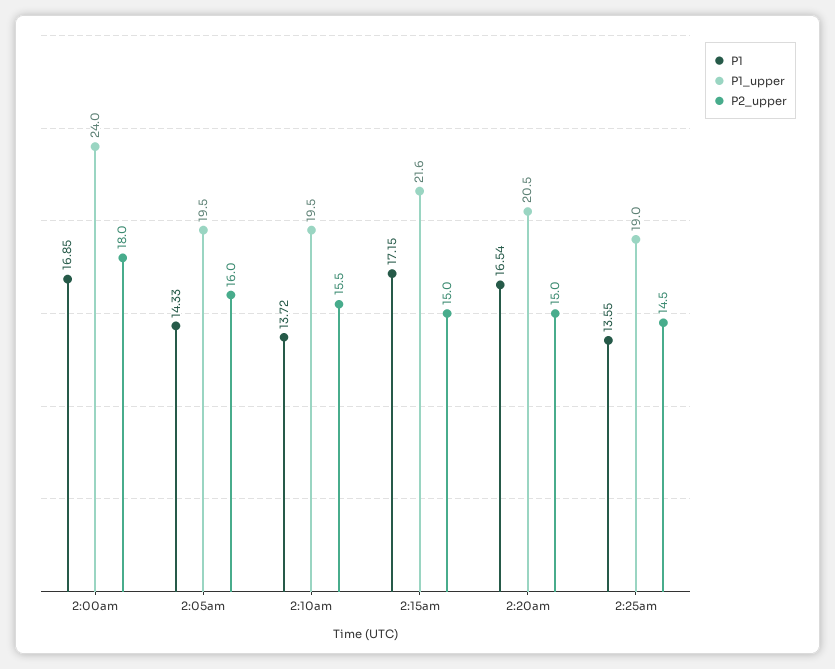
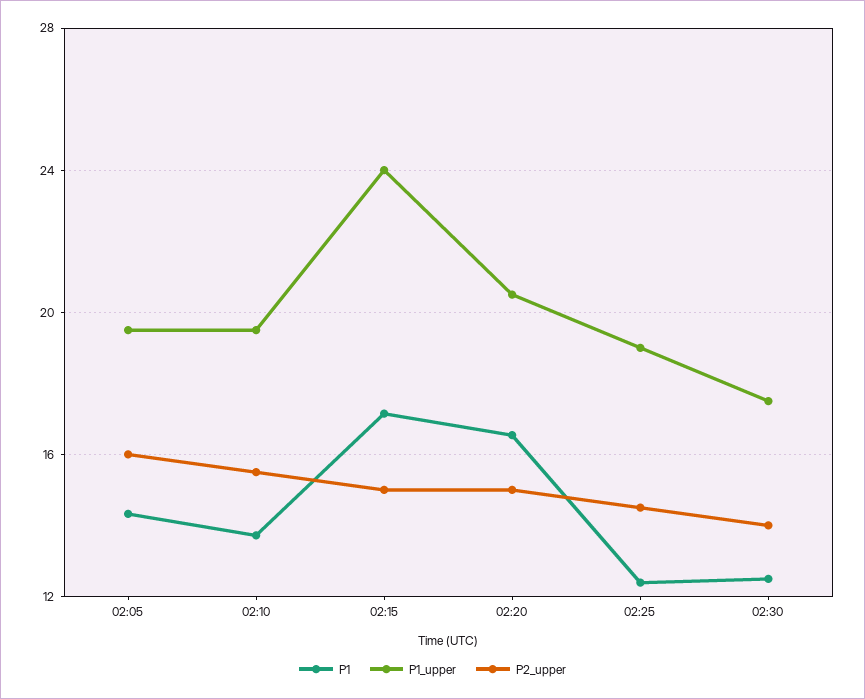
P1, 2:00am: 16.85 -> none
P1_upper, 2:00am: 24 -> none
P2_upper, 2:00am: 18 -> none
P1_upper, 2:15am: 21.6 -> 24
P1, 2:25am: 13.55 -> 12.5
P1, 02:30: none -> 12.5
P1_upper, 02:30: none -> 17.5
P2_upper, 02:30: none -> 14

